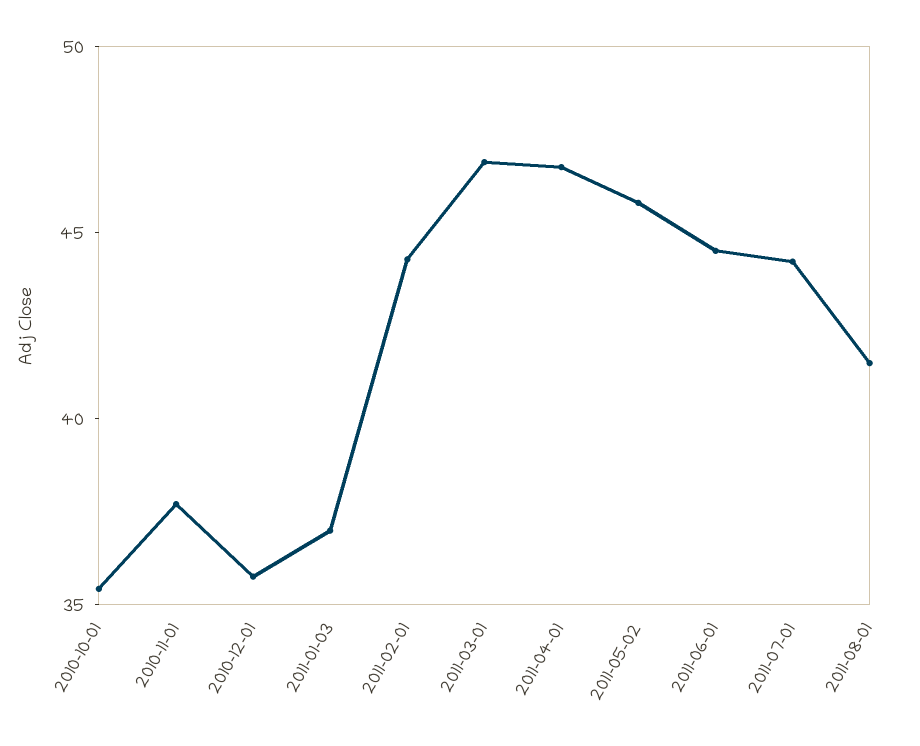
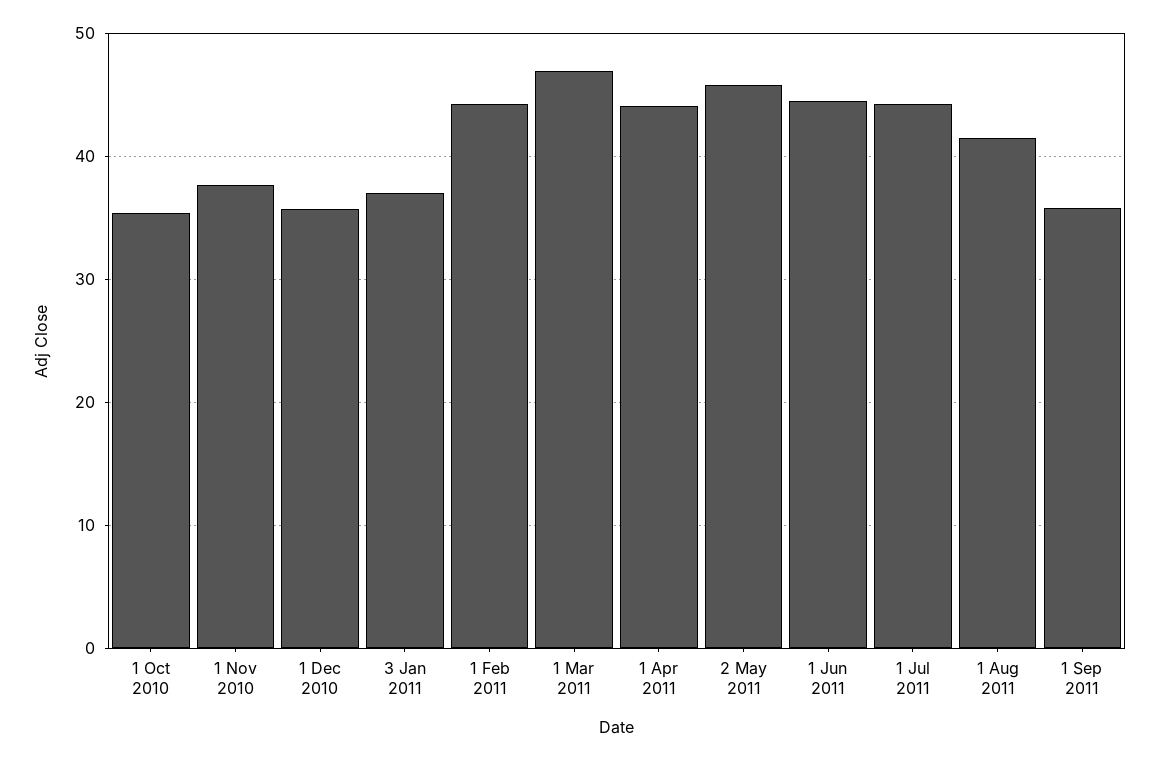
2011-04-01: 47 -> 44
1 Sep 2011: none -> 36

